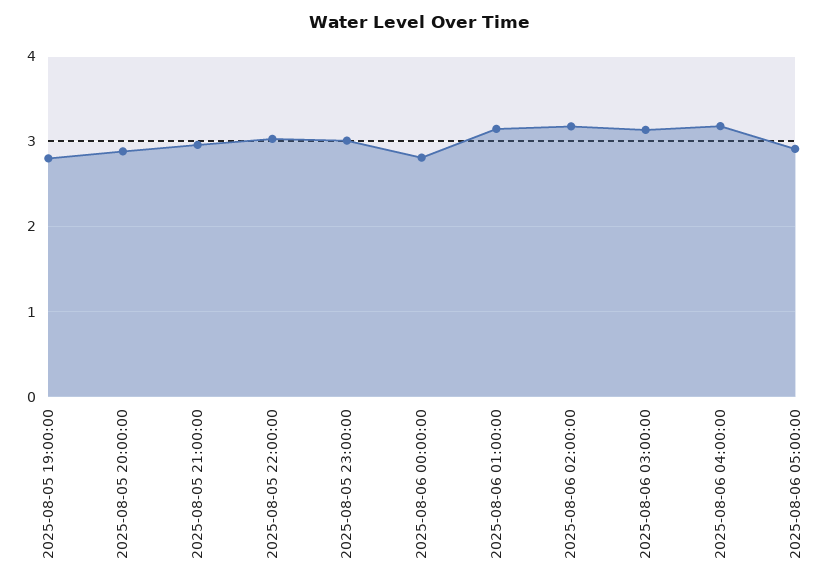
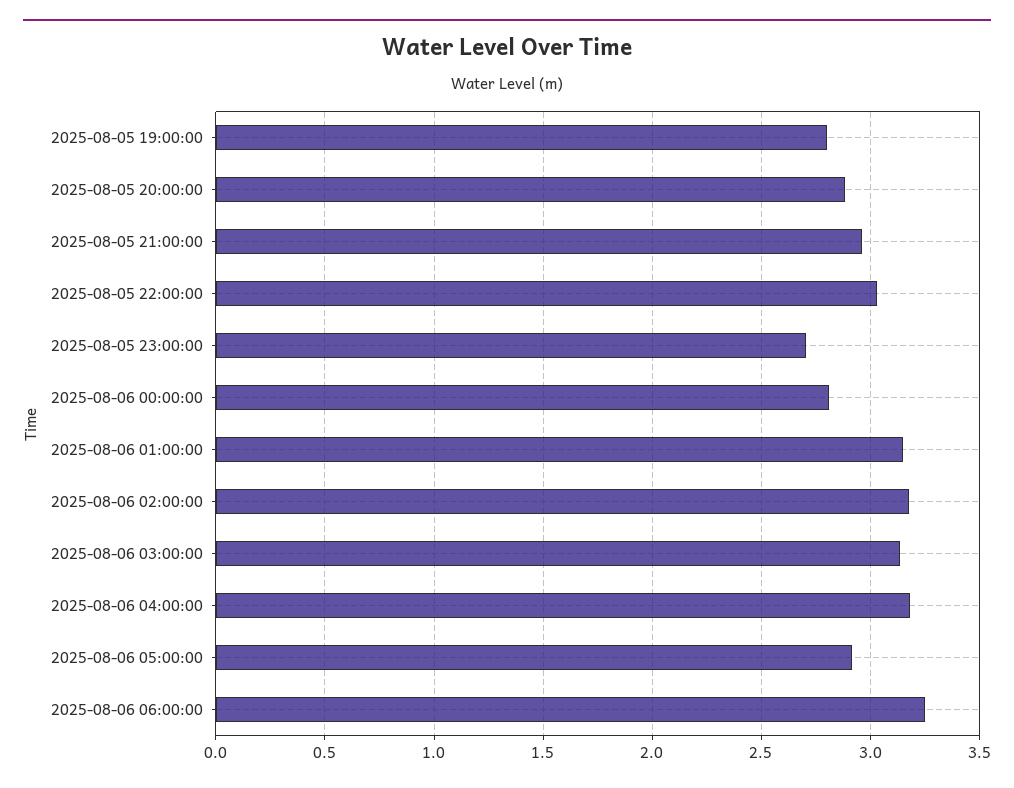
2025-08-05 23:00:00: 3 -> 2.7
2025-08-06 06:00:00: none -> 3.25

